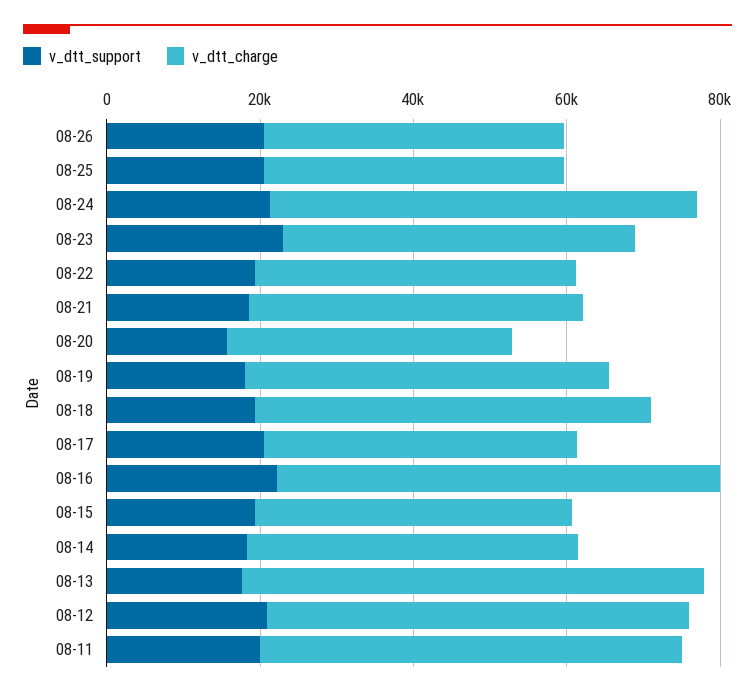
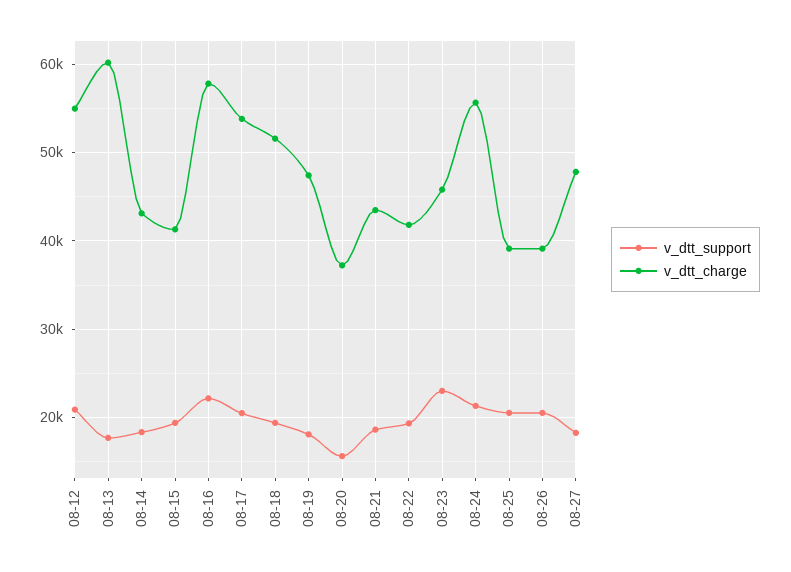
v_dtt_charge, 08-17: 40000 -> 54000
v_dtt_support, 08-11: 20000 -> none
v_dtt_charge, 08-11: 55000 -> none
v_dtt_support, 08-27: none -> 18000
v_dtt_charge, 08-27: none -> 48000

